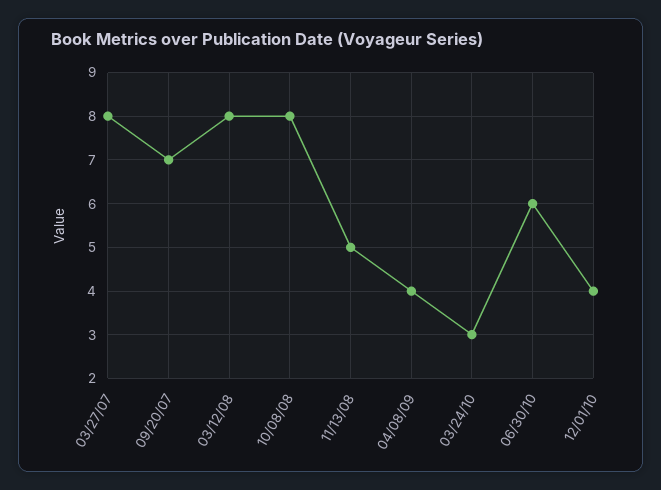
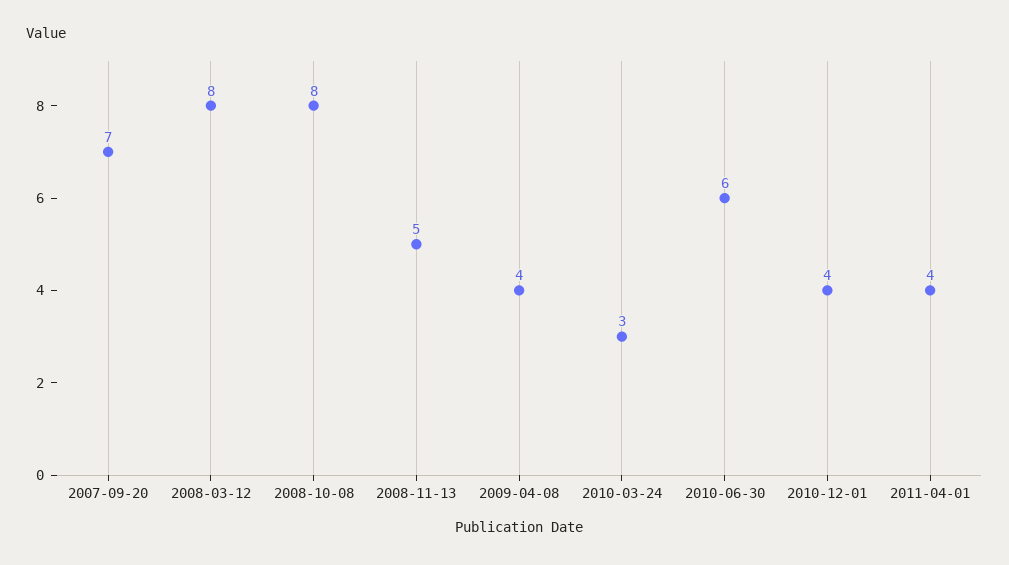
03/27/07: 8 -> none
2011-04-01: none -> 4

